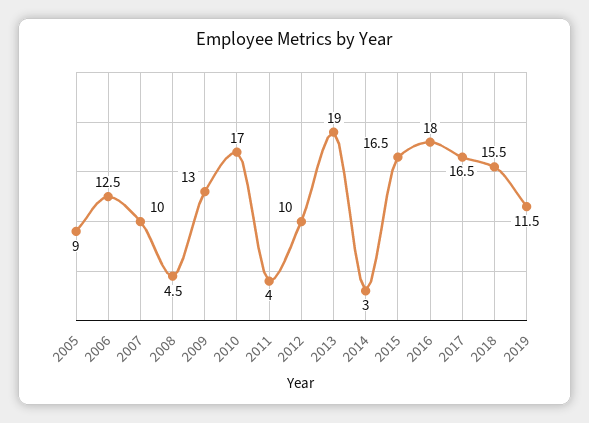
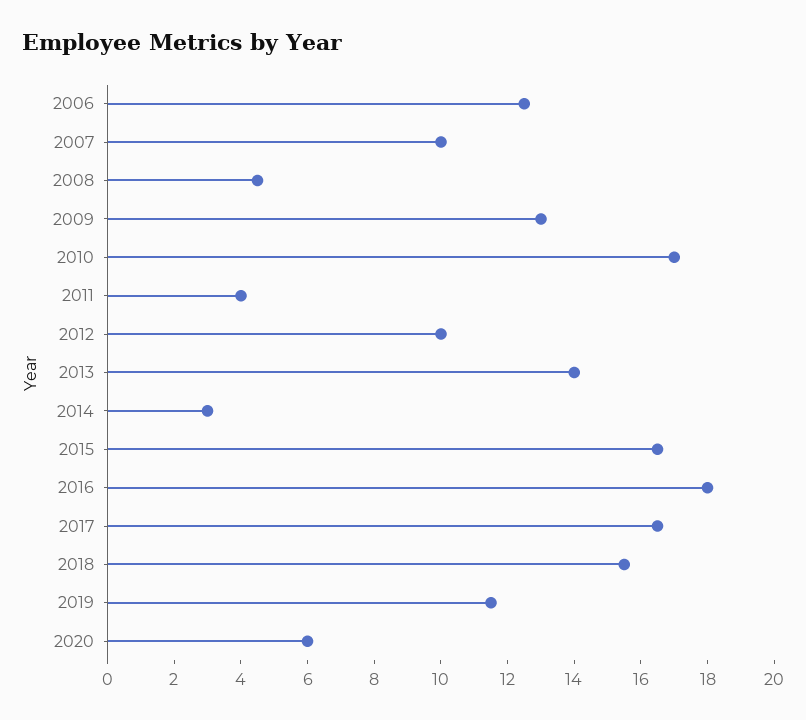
2005: 9 -> none
2013: 19 -> 14
2020: none -> 6

